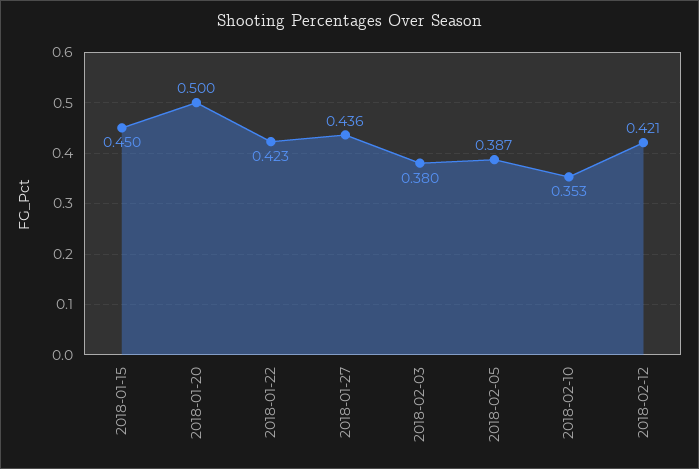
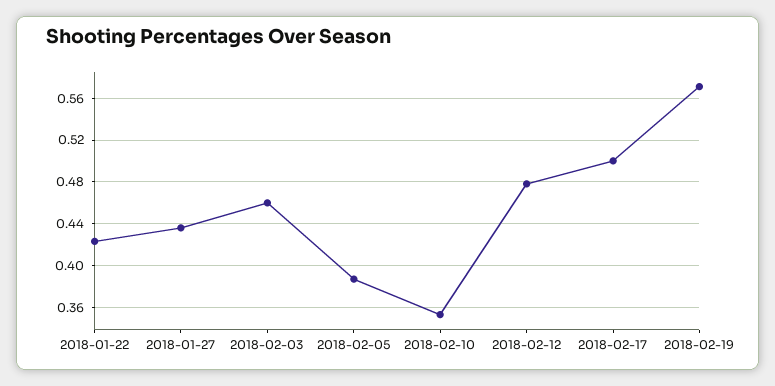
2018-01-15: 0.45 -> none
2018-01-20: 0.5 -> none
2018-02-03: 0.38 -> 0.46
2018-02-12: 0.421 -> 0.48
2018-02-17: none -> 0.5
2018-02-19: none -> 0.57

